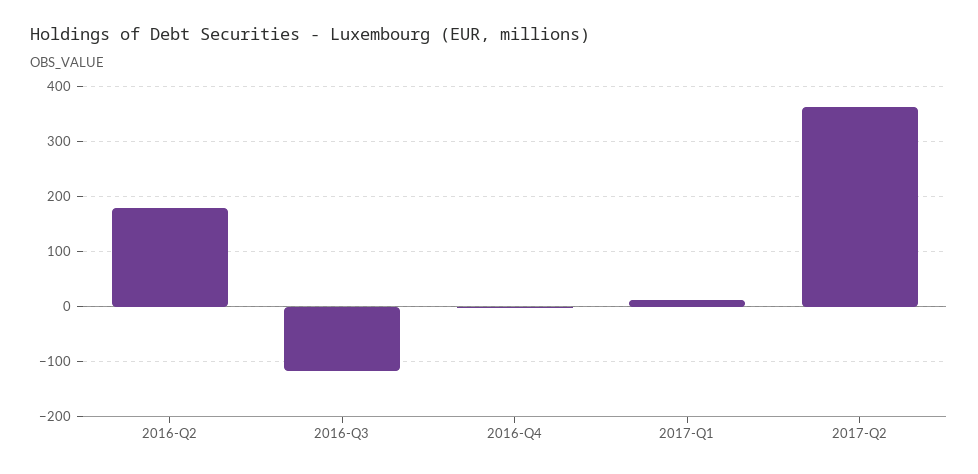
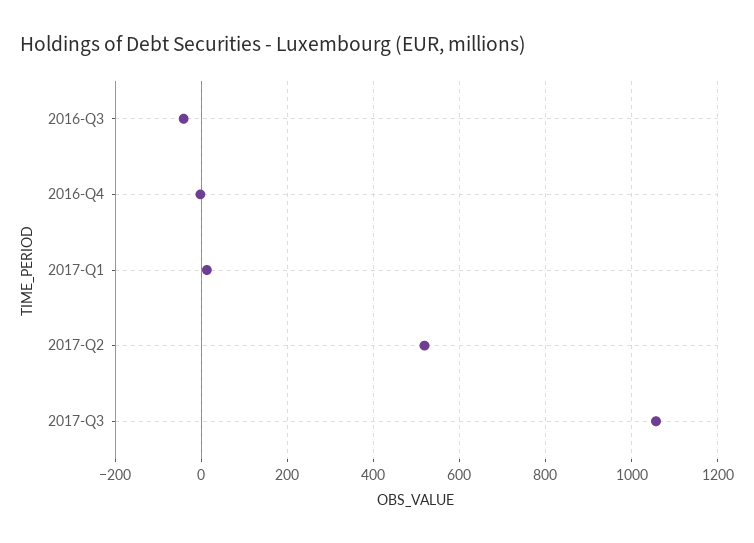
2016-Q2: 180 -> none
2016-Q3: -120 -> -40
2017-Q2: 360 -> 520
2017-Q3: none -> 1060

